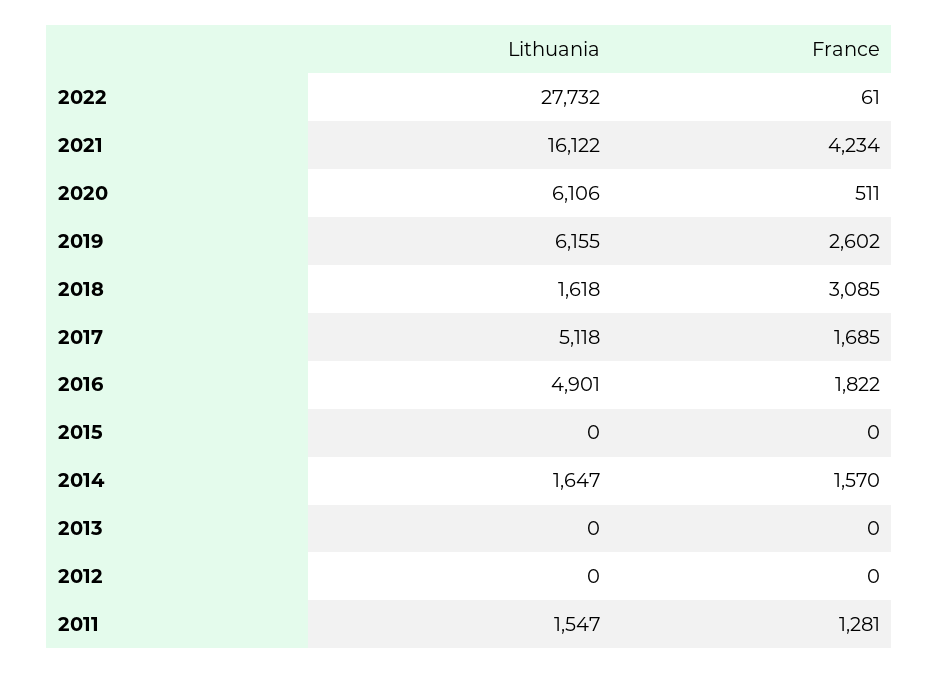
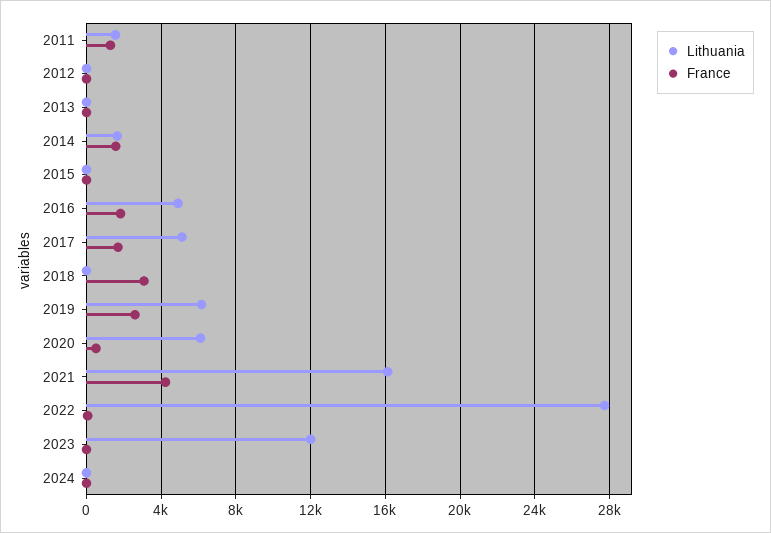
Lithuania, 2018: 1618 -> 0
Lithuania, 2023: none -> 12000
France, 2023: none -> 0
Lithuania, 2024: none -> 0
France, 2024: none -> 0

